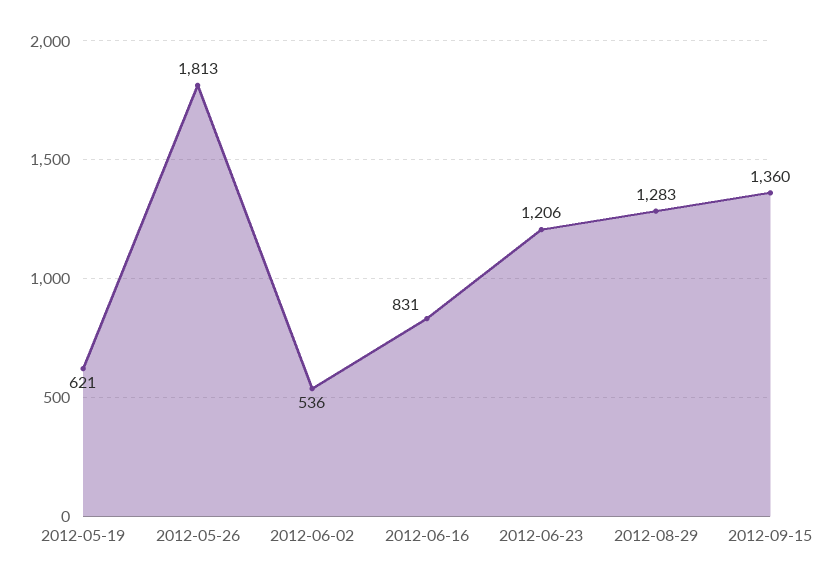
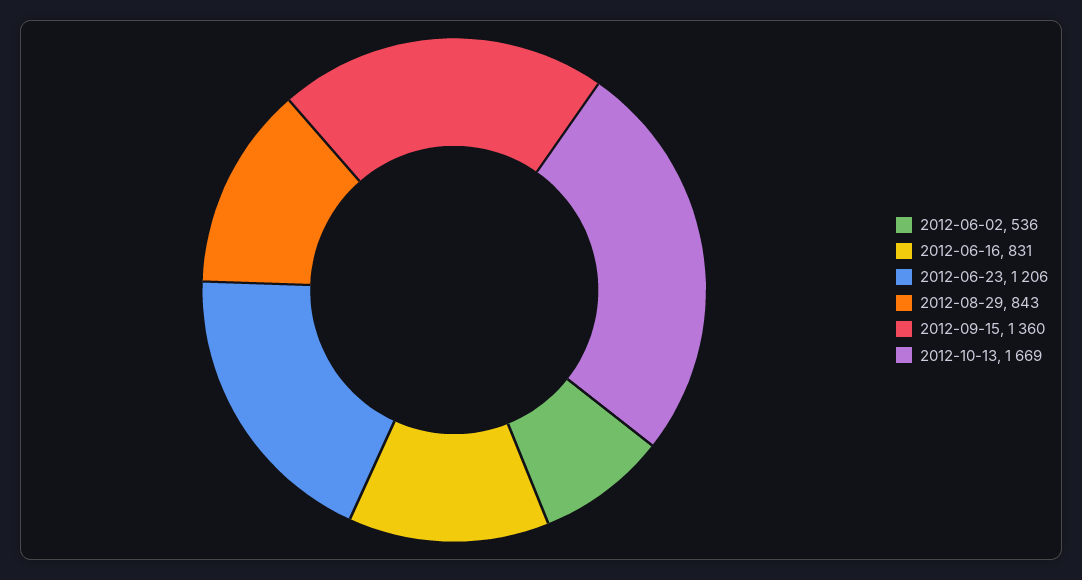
2012-05-19: 621 -> none
2012-05-26: 1813 -> none
2012-08-29: 1283 -> 843
2012-10-13: none -> 1669

